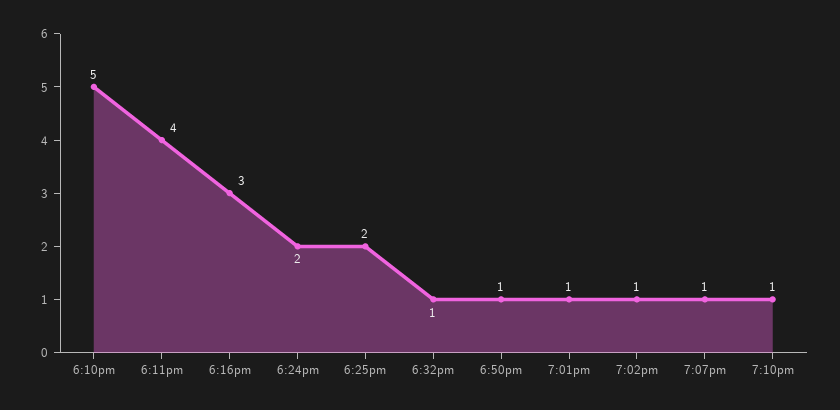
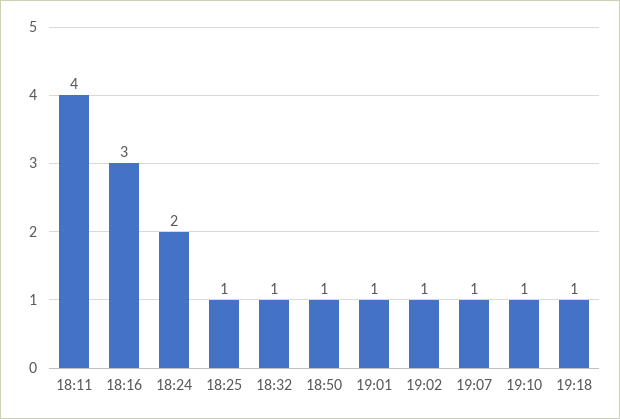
6:10pm: 5 -> none
6:25pm: 2 -> 1
19:18: none -> 1

